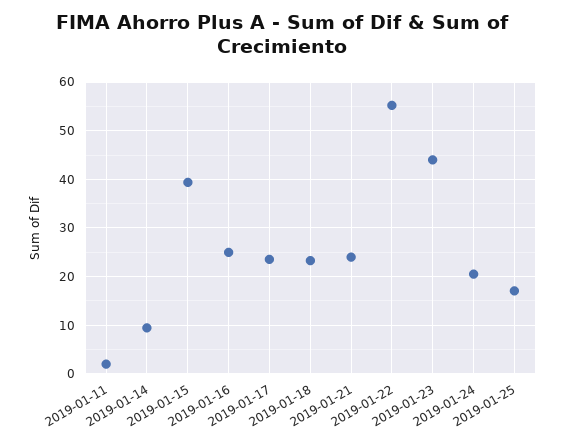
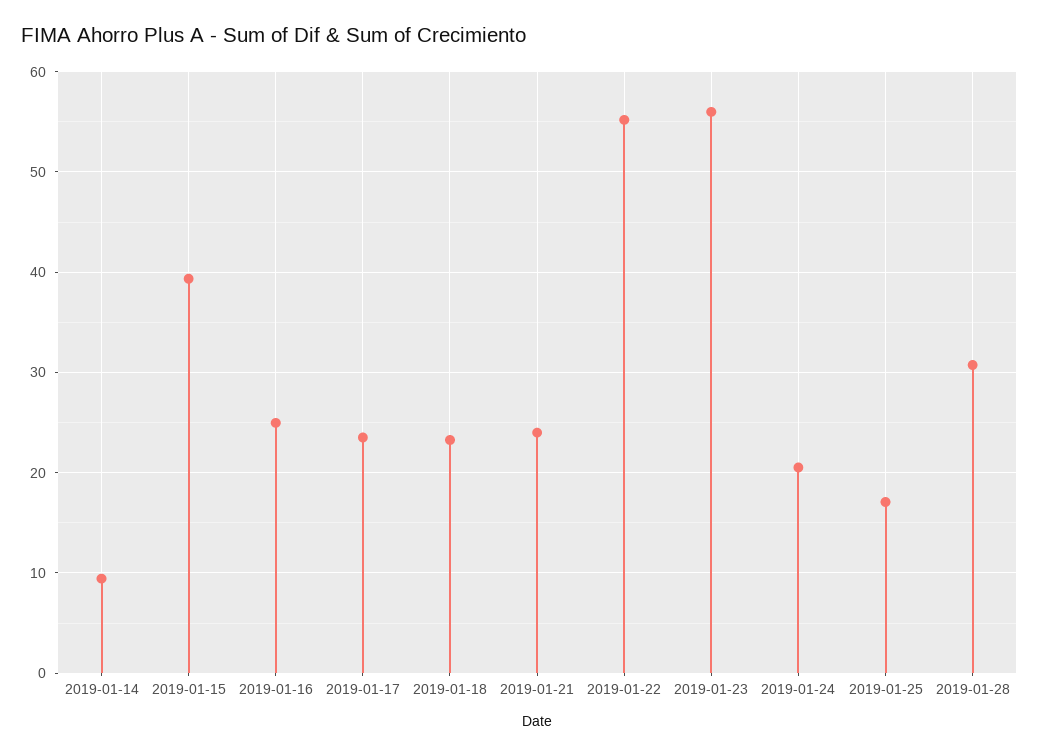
2019-01-11: 2 -> none
2019-01-23: 44 -> 56
2019-01-28: none -> 31

